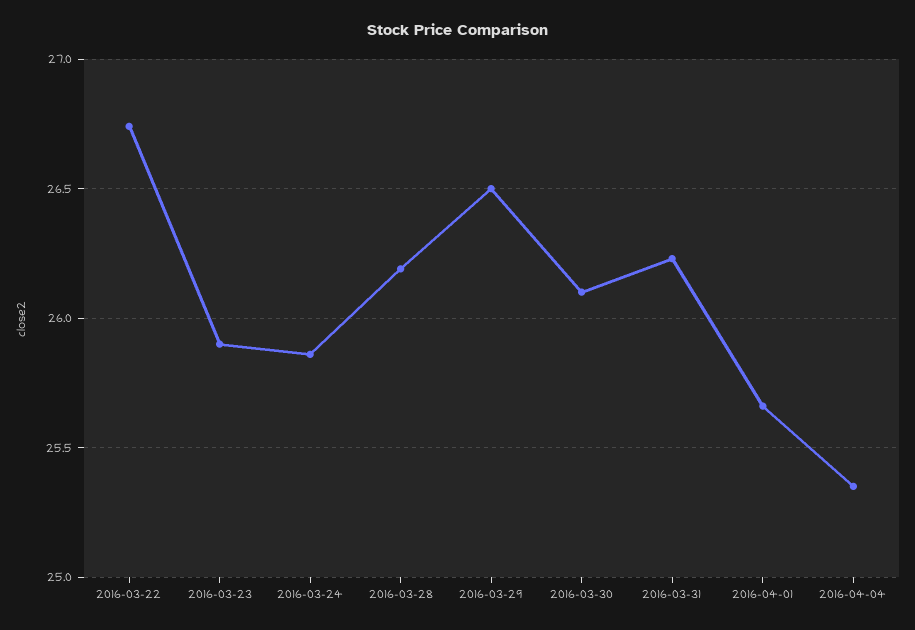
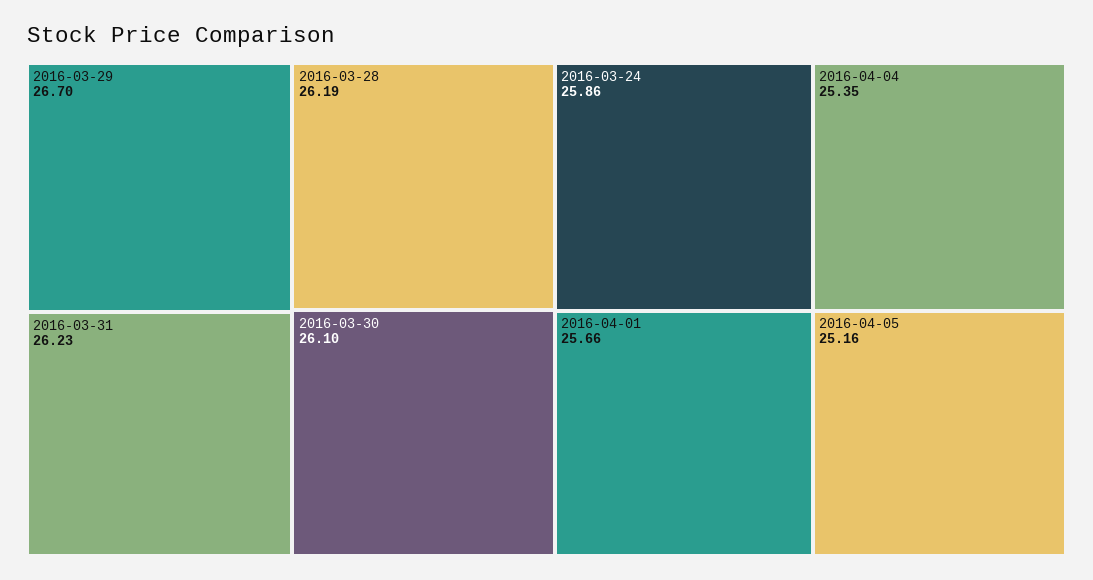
2016-03-22: 26.75 -> none
2016-03-23: 25.9 -> none
2016-03-29: 26.5 -> 26.7
2016-04-05: none -> 25.16

